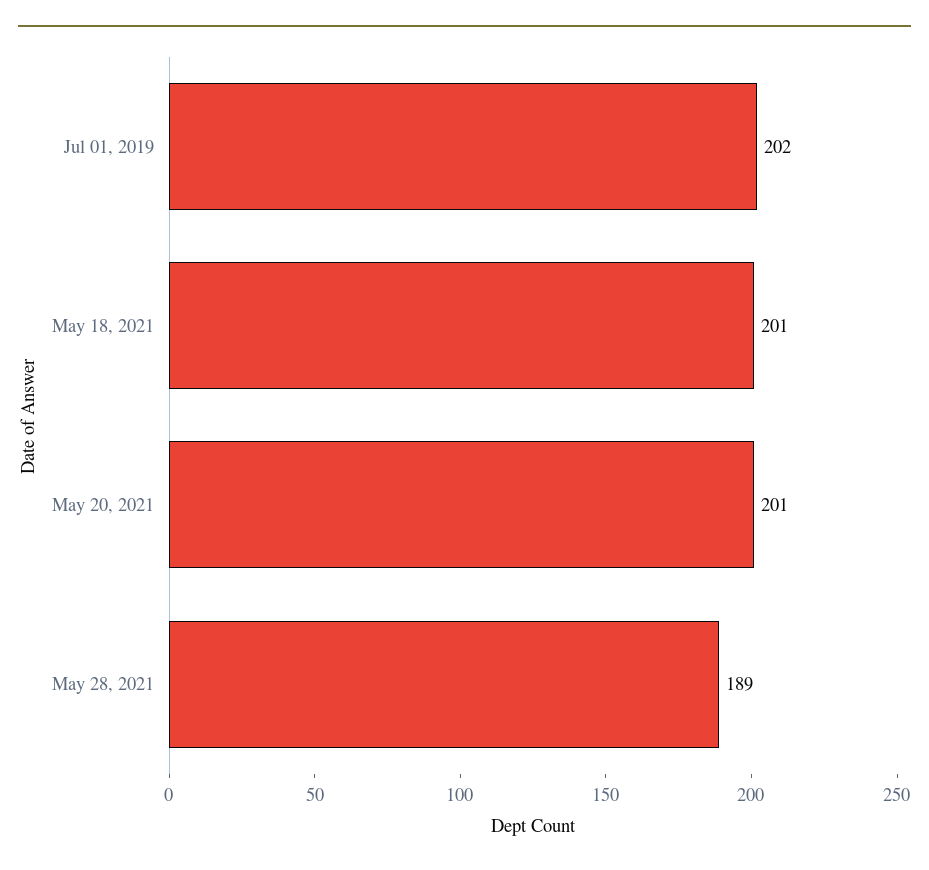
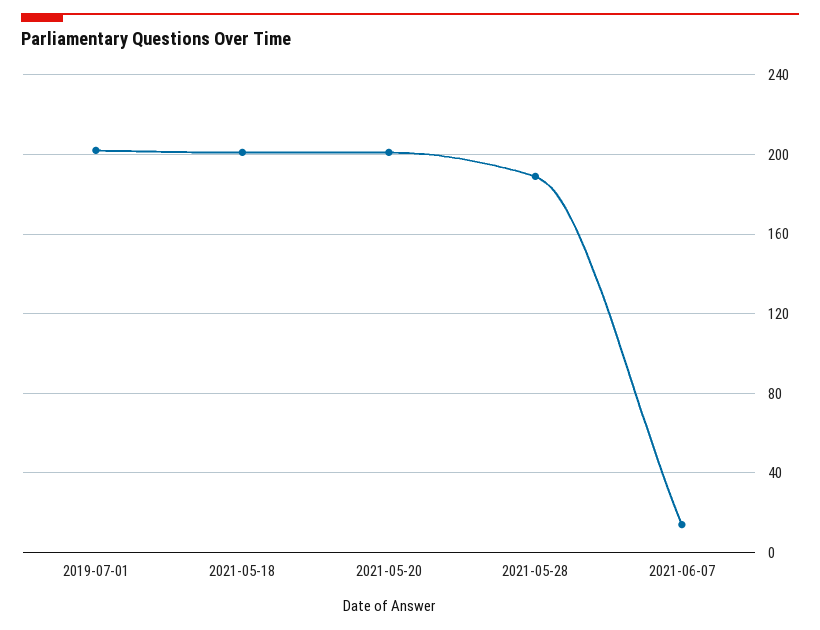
2021-06-07: none -> 15

